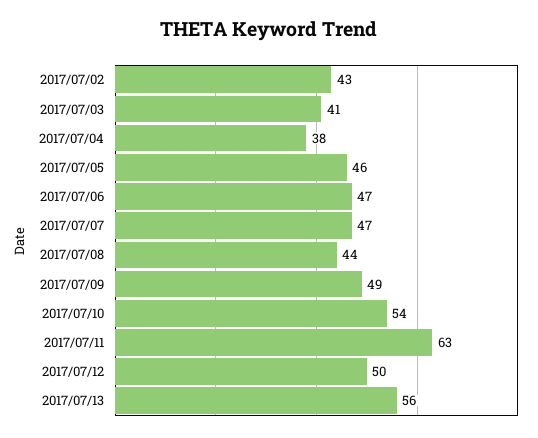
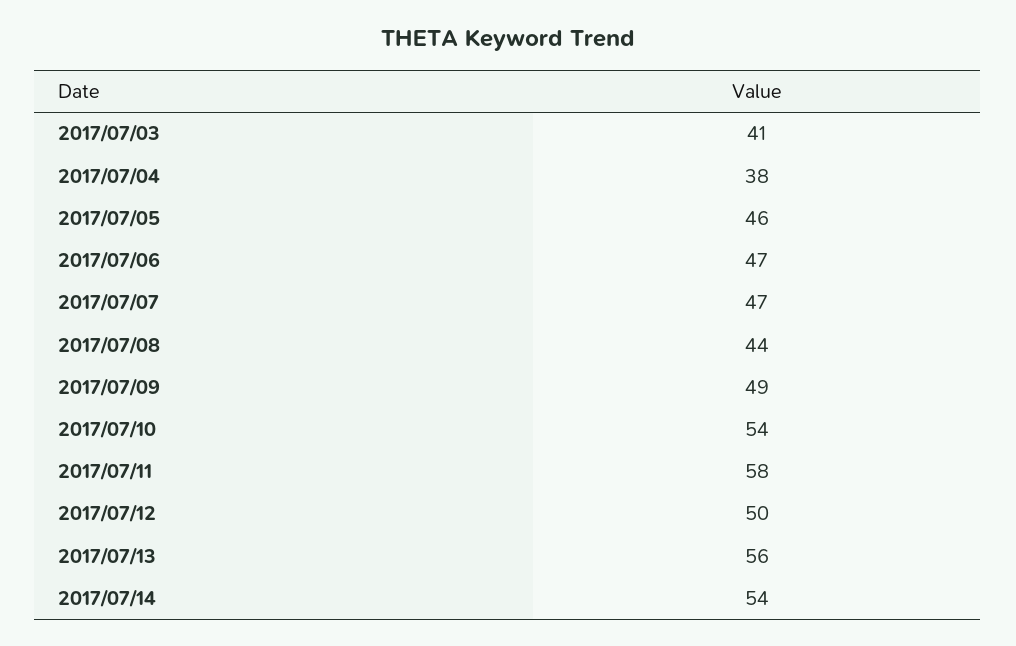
2017/07/02: 43 -> none
2017/07/11: 63 -> 58
2017/07/14: none -> 54

